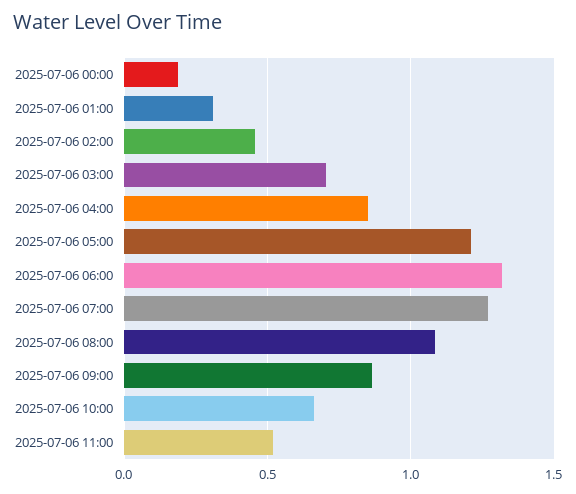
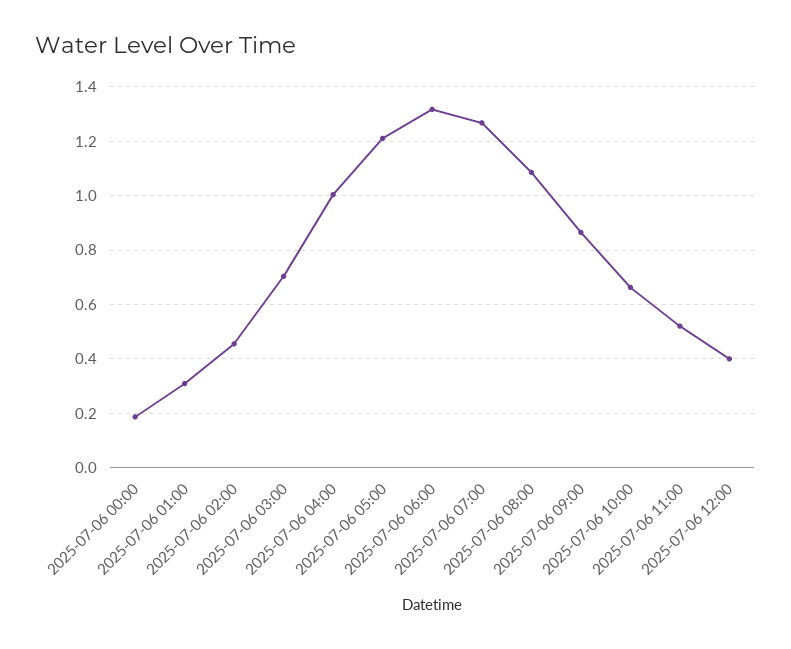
2025-07-06 04:00: 0.85 -> 1
2025-07-06 12:00: none -> 0.4

